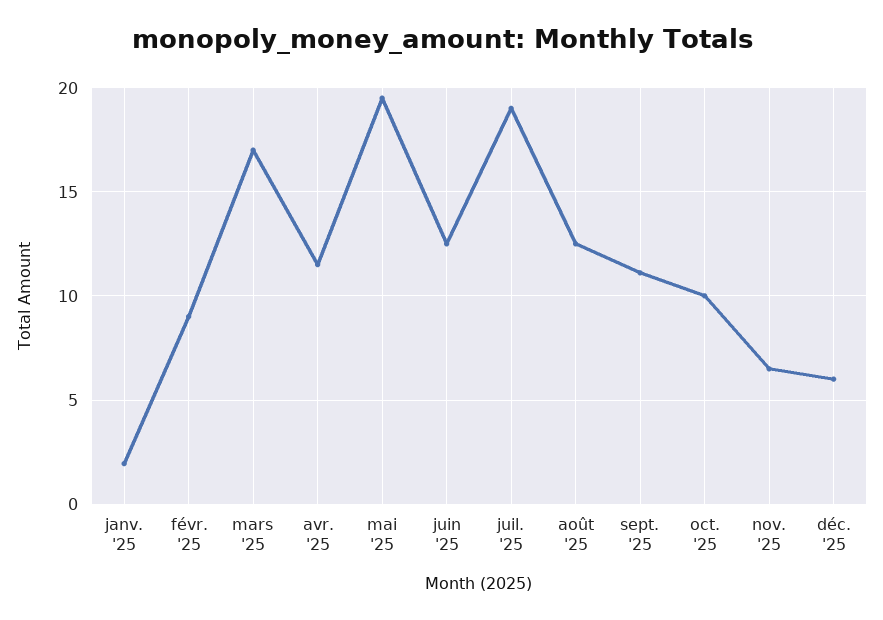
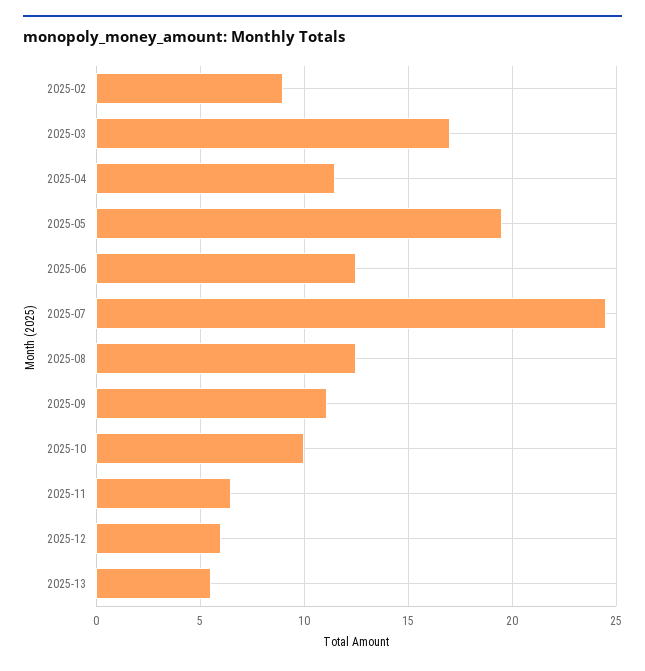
janv. '25: 2 -> none
juil. '25: 19 -> 24.5
2025-13: none -> 5.5

